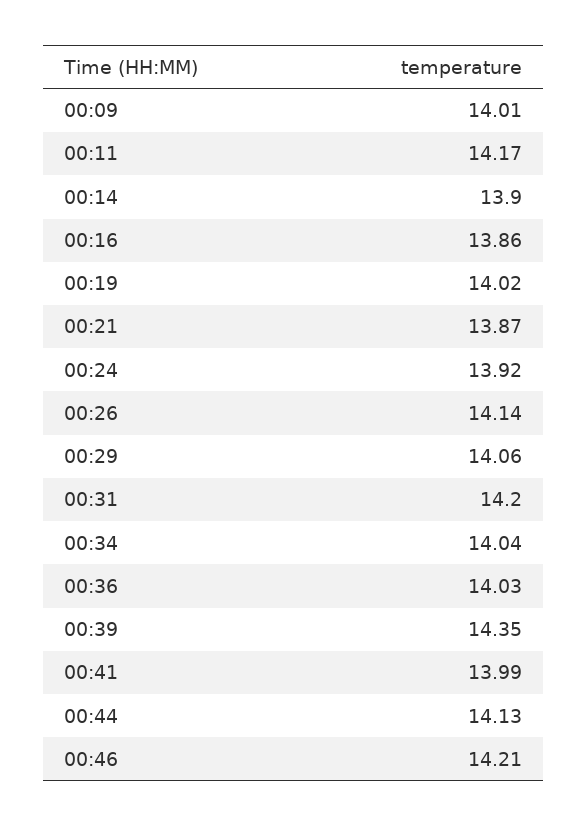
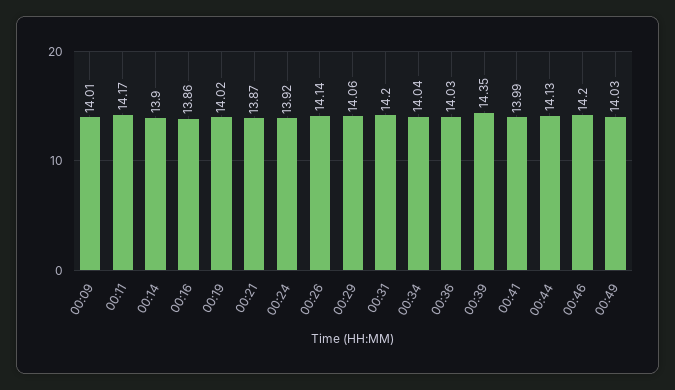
00:46: 14.21 -> 14.2
00:49: none -> 14.03

